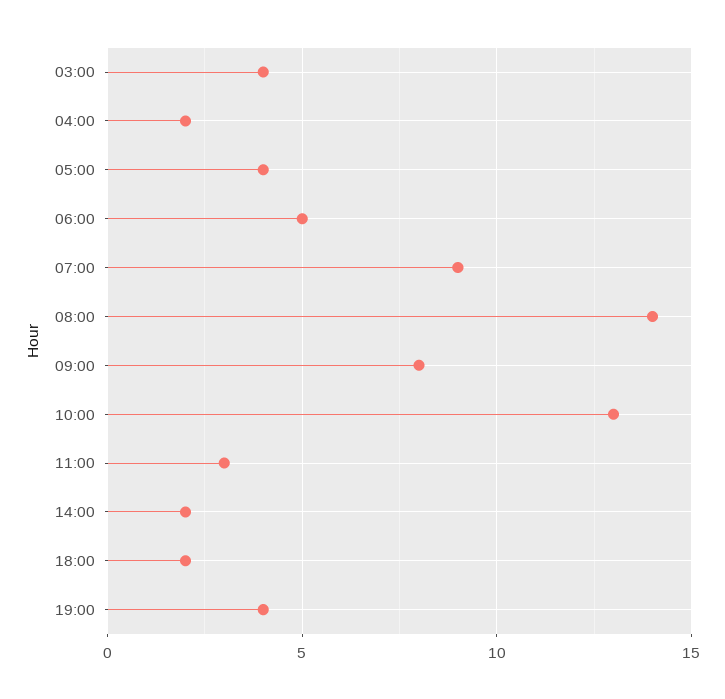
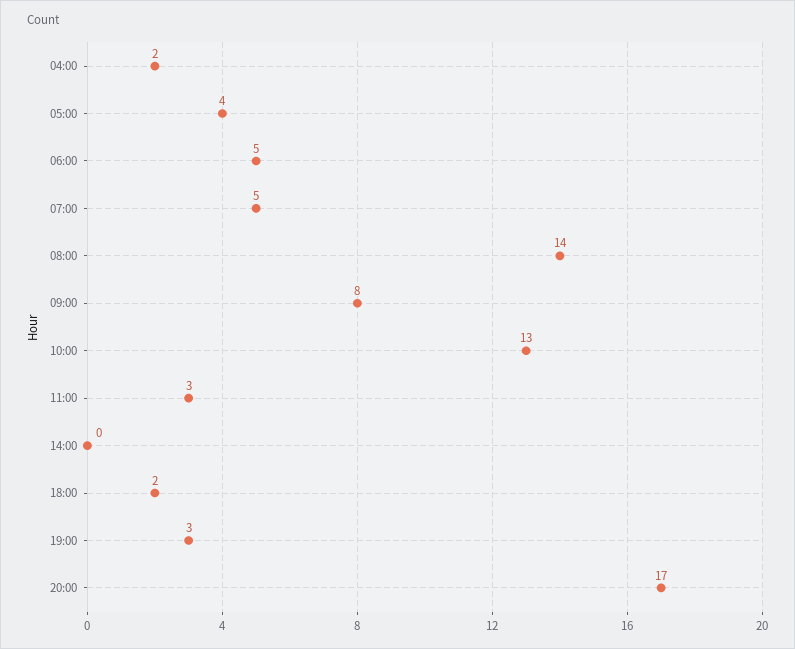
03:00: 4 -> none
07:00: 9 -> 5
14:00: 2 -> 0
19:00: 4 -> 3
20:00: none -> 17

